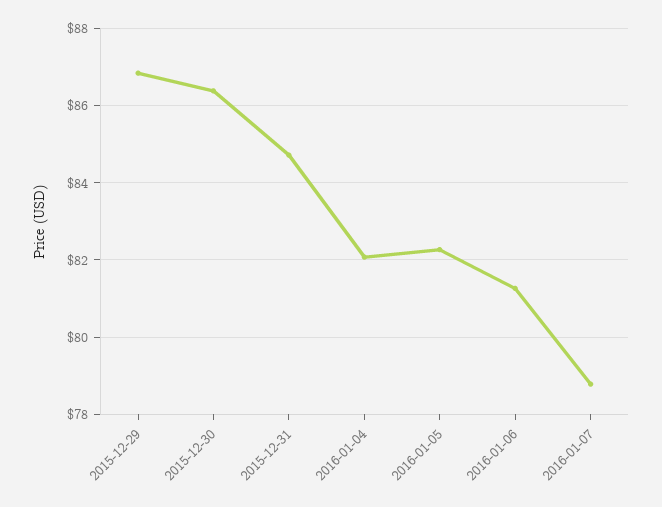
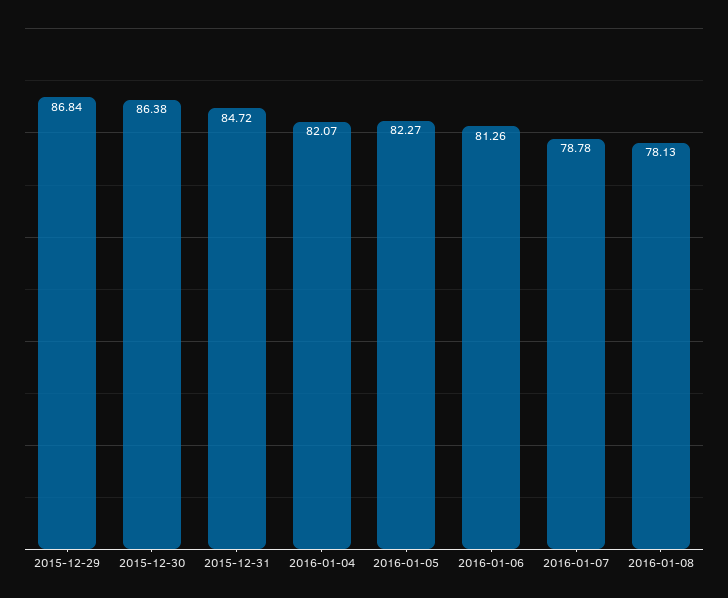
2016-01-08: none -> 78.13

